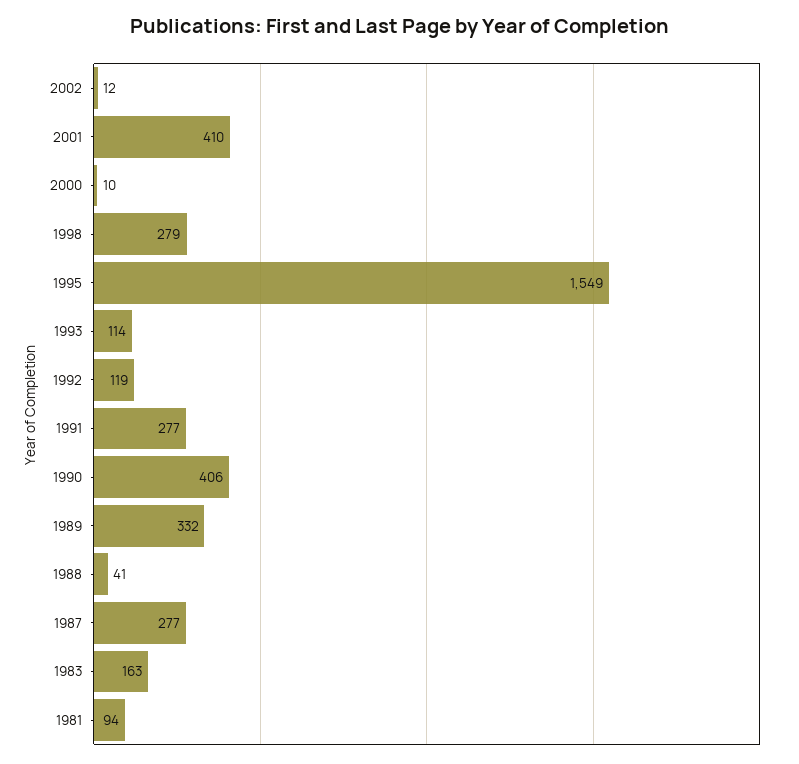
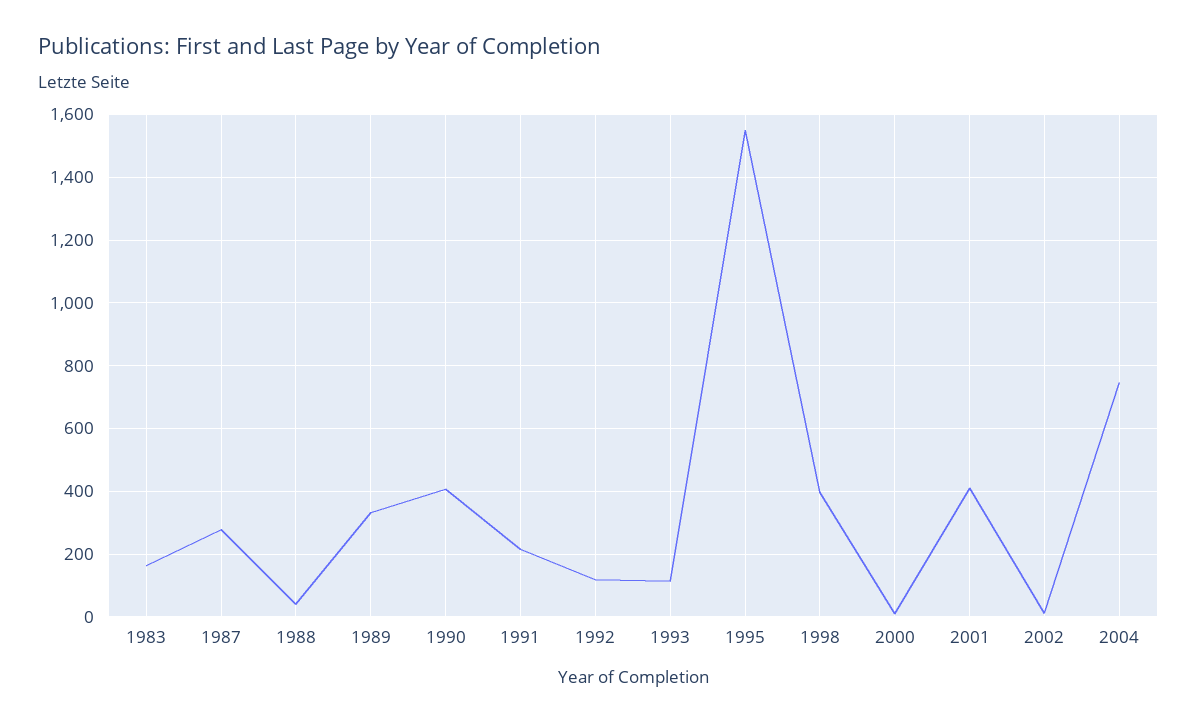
1998: 279 -> 400
1991: 277 -> 220
1981: 94 -> none
2004: none -> 740

